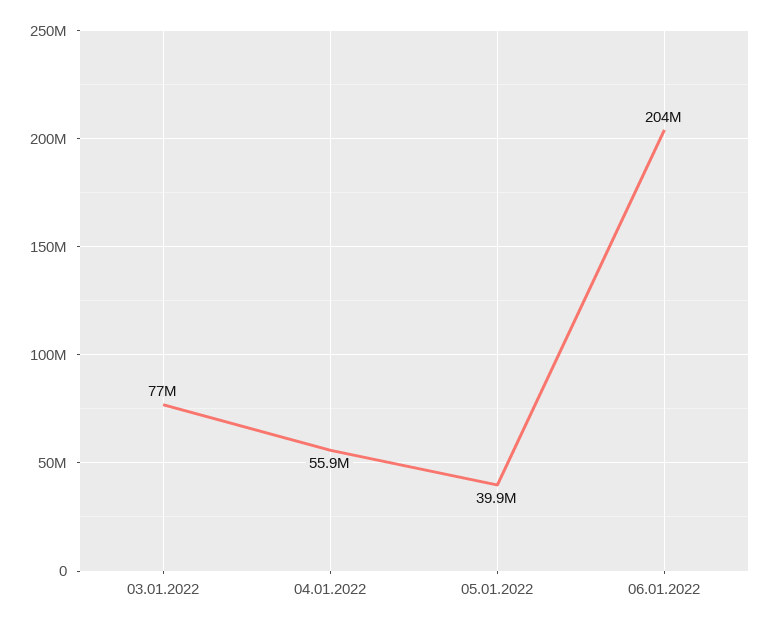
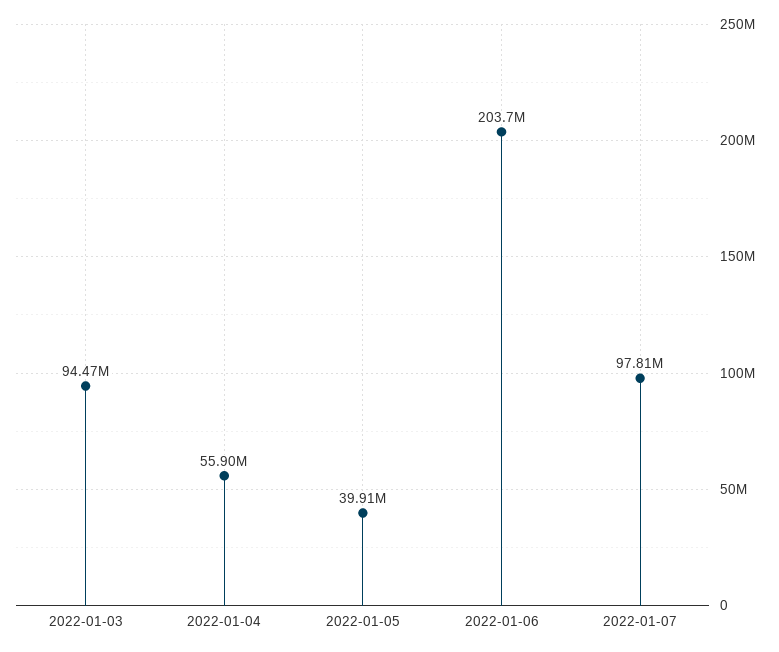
03.01.2022: 77000000 -> 94470000
2022-01-07: none -> 97810000

